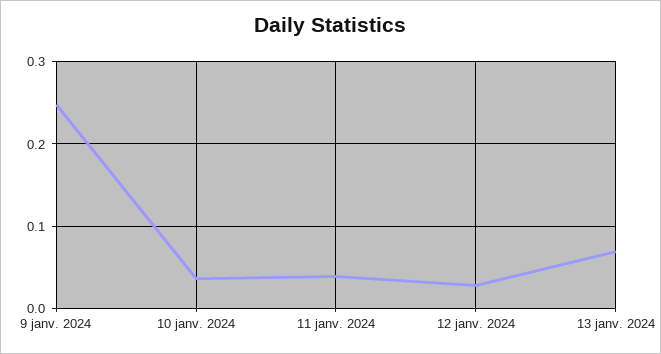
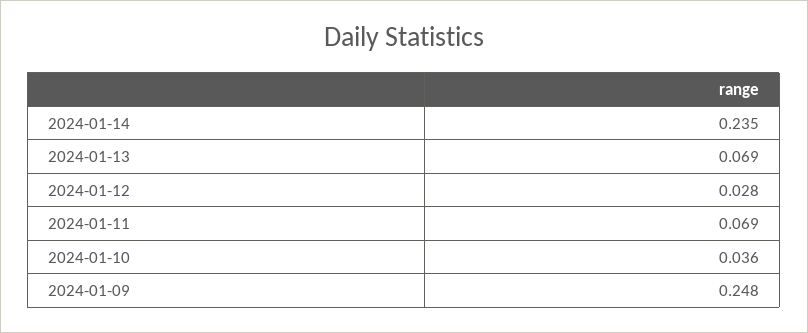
11 janv. 2024: 0.04 -> 0.069
2024-01-14: none -> 0.235

